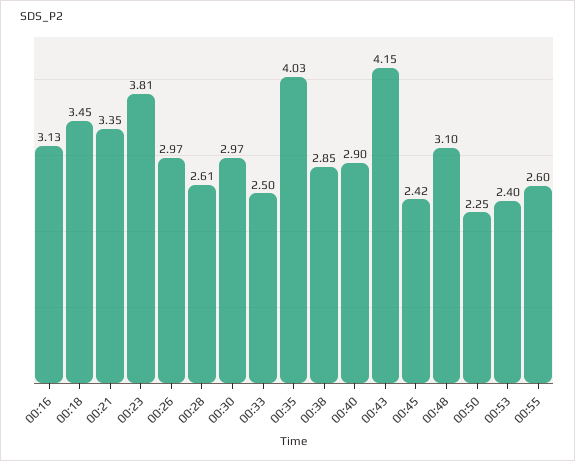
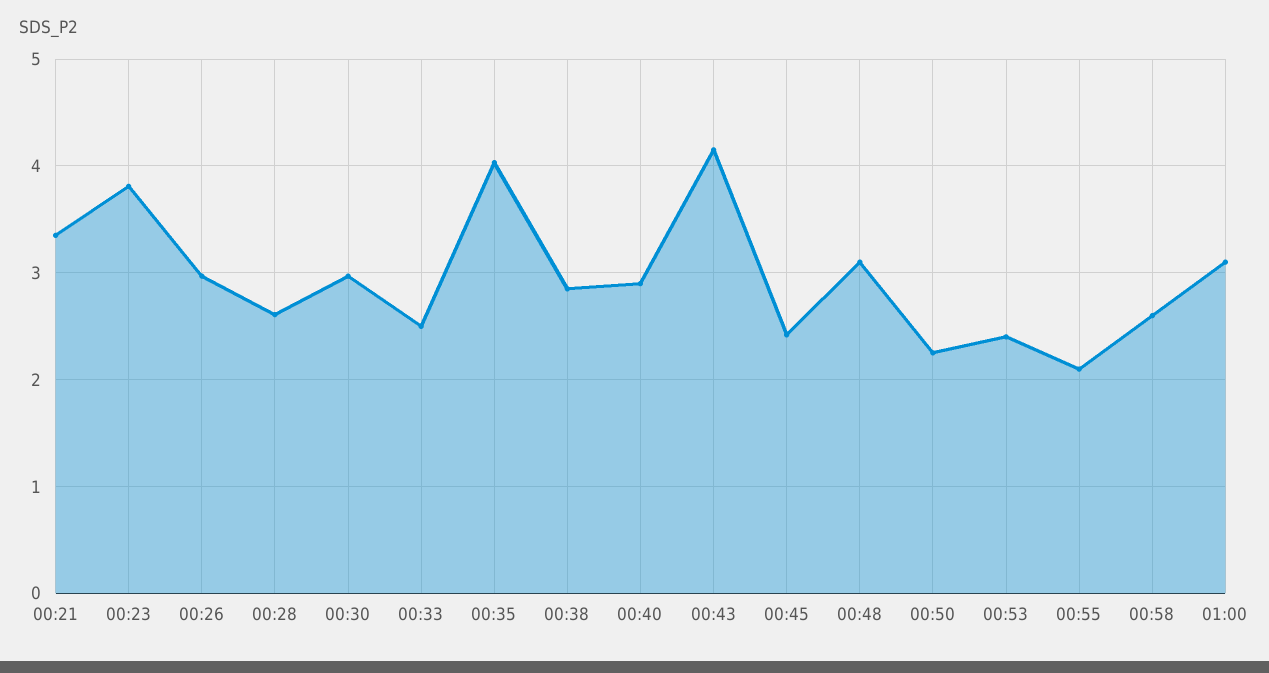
00:16: 3.13 -> none
00:18: 3.45 -> none
00:55: 2.6 -> 2.1
00:58: none -> 2.6
01:00: none -> 3.1

